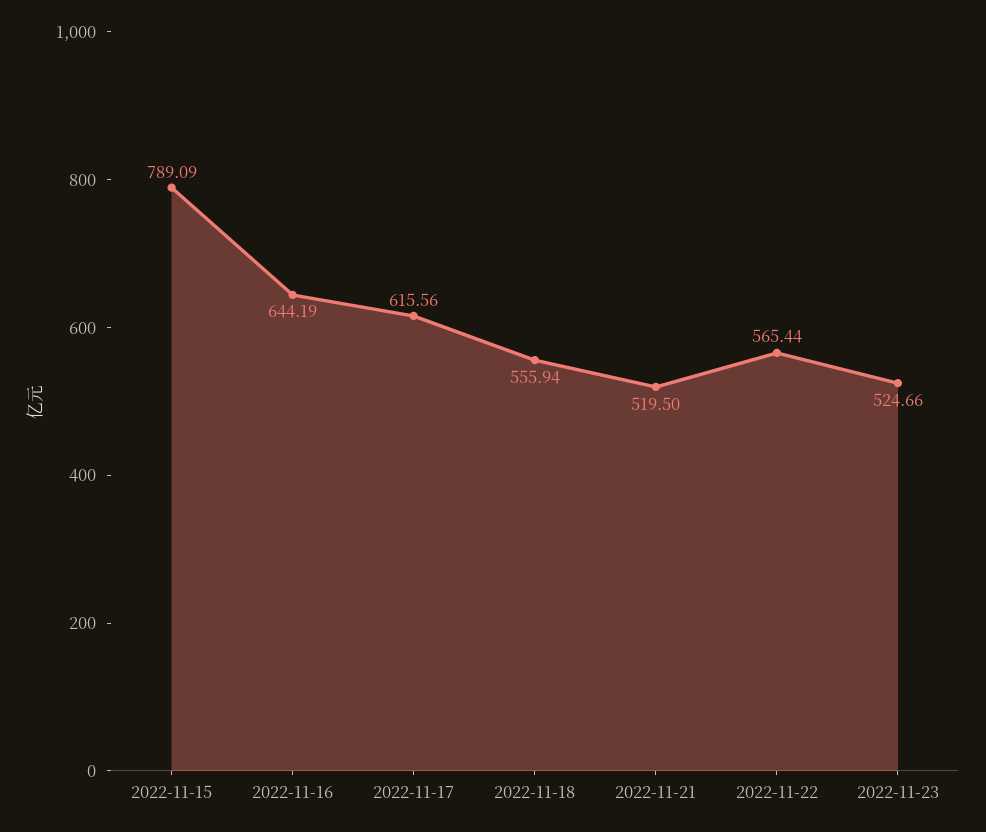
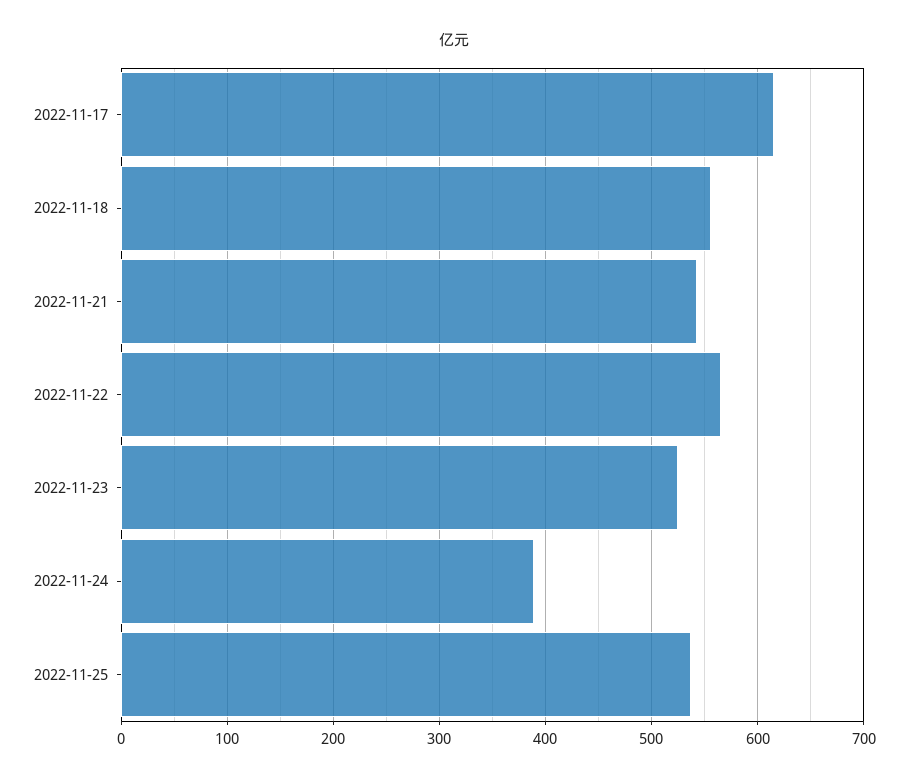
2022-11-15: 789.09 -> none
2022-11-16: 644.19 -> none
2022-11-21: 519.5 -> 540
2022-11-24: none -> 390
2022-11-25: none -> 540

